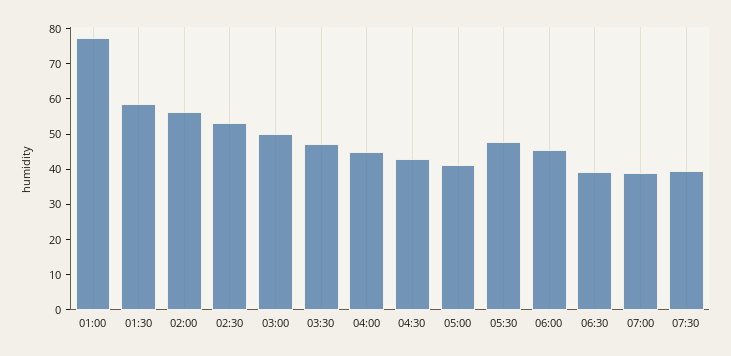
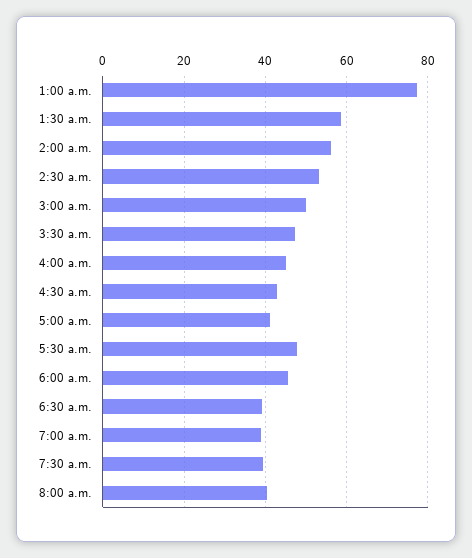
8:00 a.m.: none -> 40

